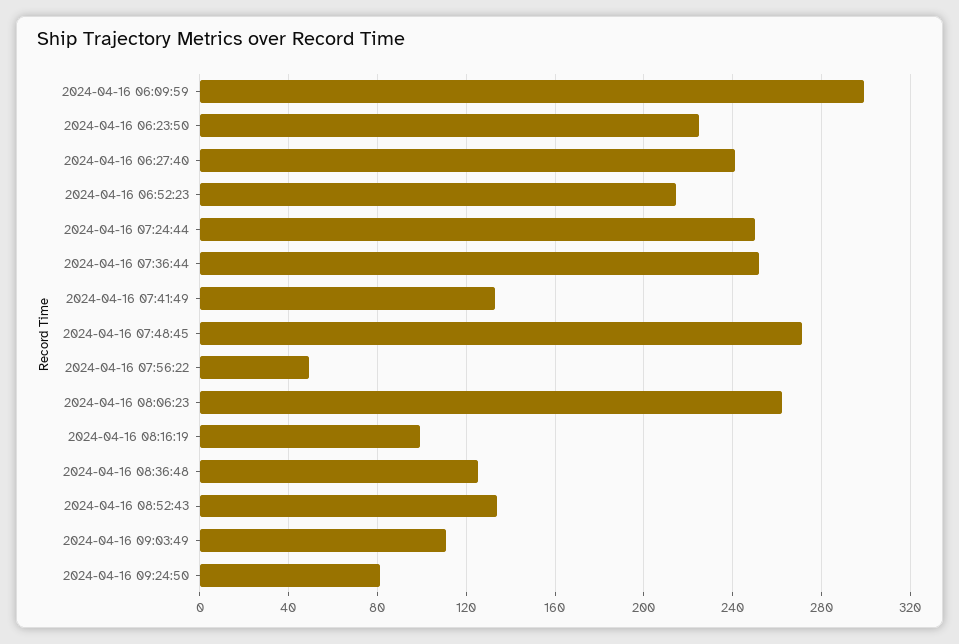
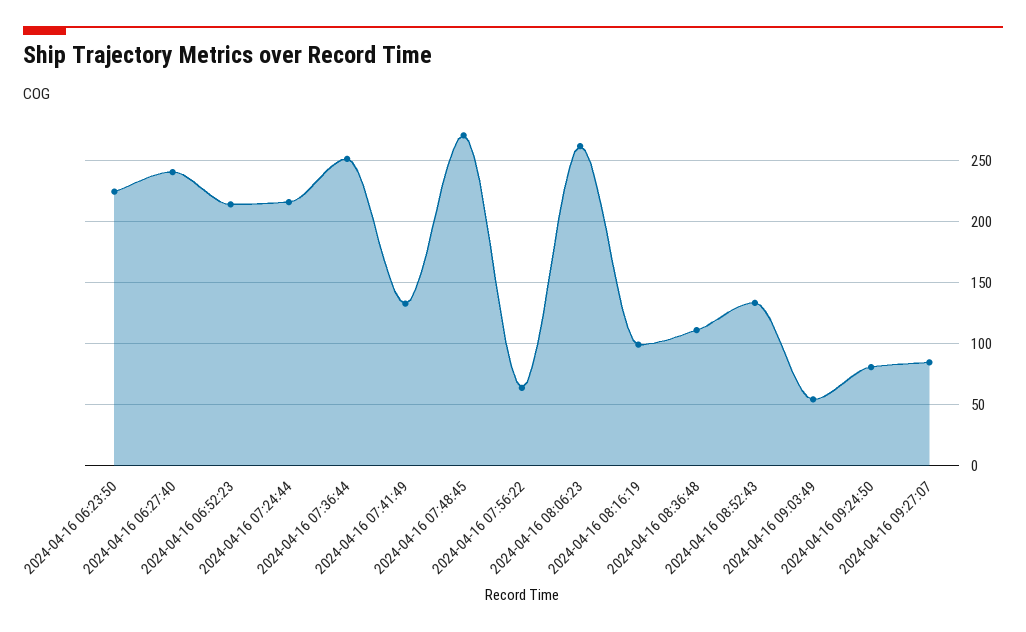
2024-04-16 06:09:59: 300 -> none
2024-04-16 07:24:44: 250 -> 215
2024-04-16 07:56:22: 50 -> 65
2024-04-16 08:36:48: 125 -> 110
2024-04-16 09:03:49: 110 -> 55
2024-04-16 09:27:07: none -> 85

